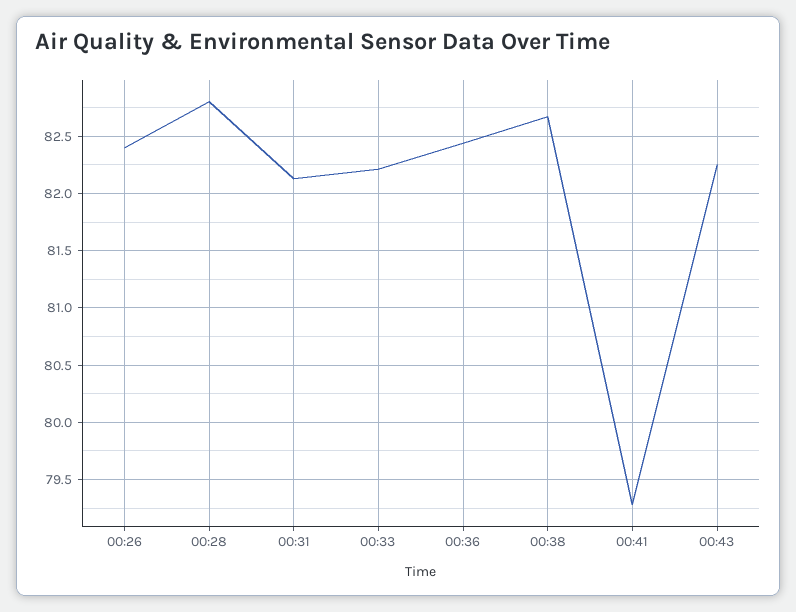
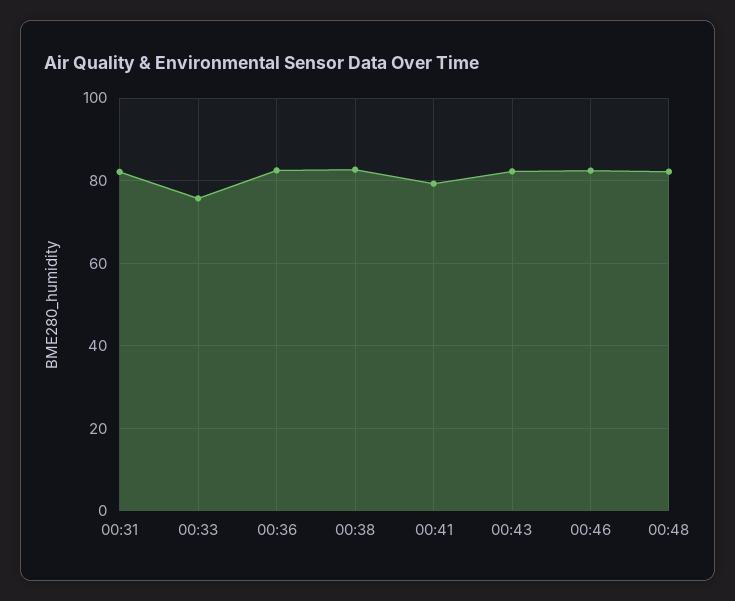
00:26: 82.4 -> none
00:28: 82.8 -> none
00:33: 82.2 -> 76
00:46: none -> 82
00:48: none -> 82

